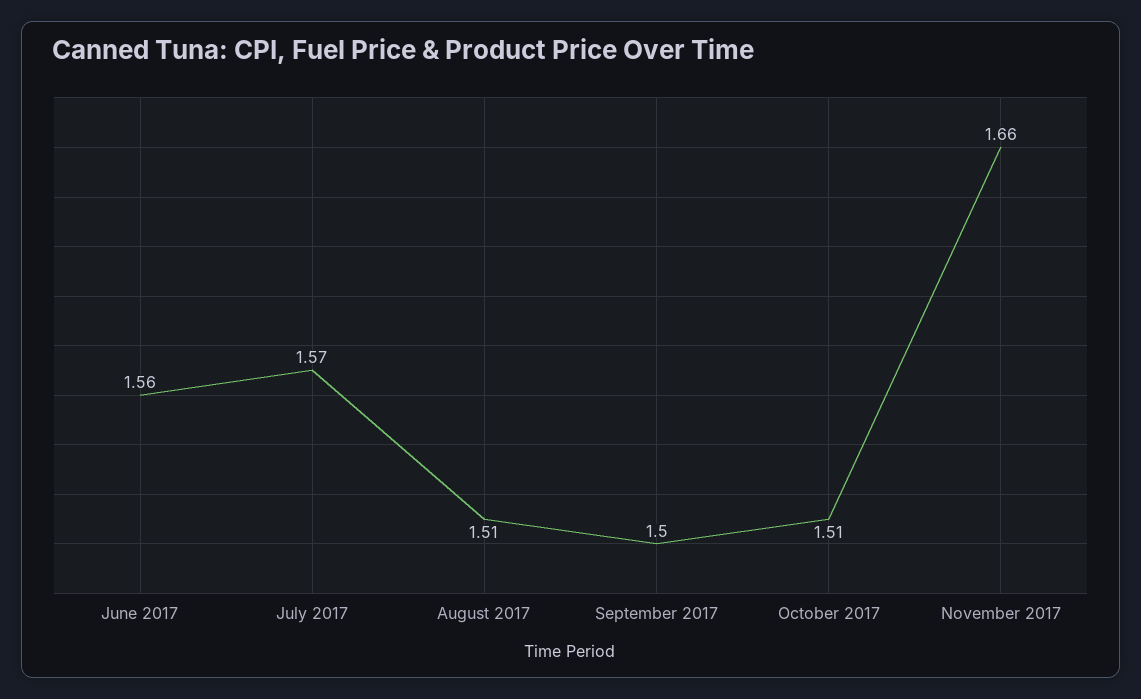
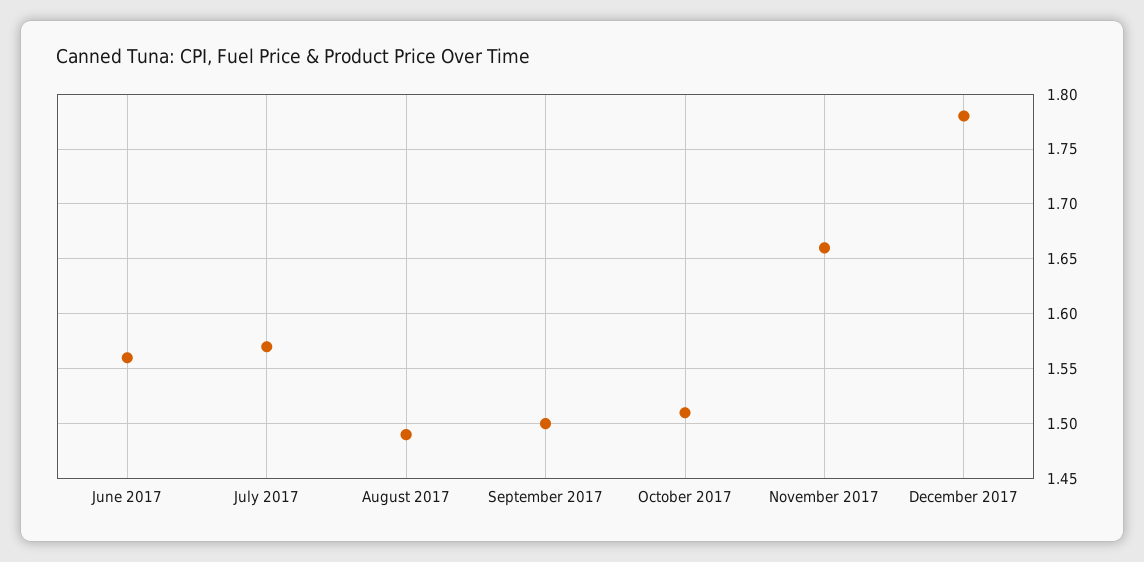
August 2017: 1.51 -> 1.49
December 2017: none -> 1.78

